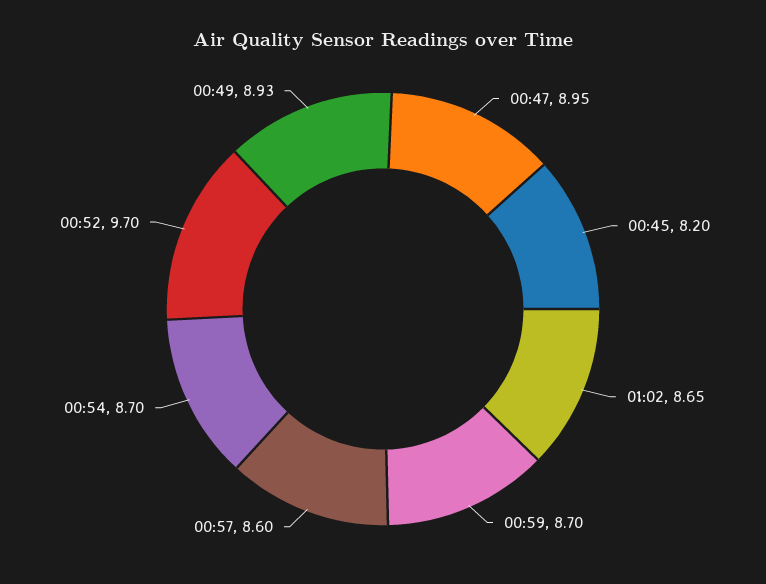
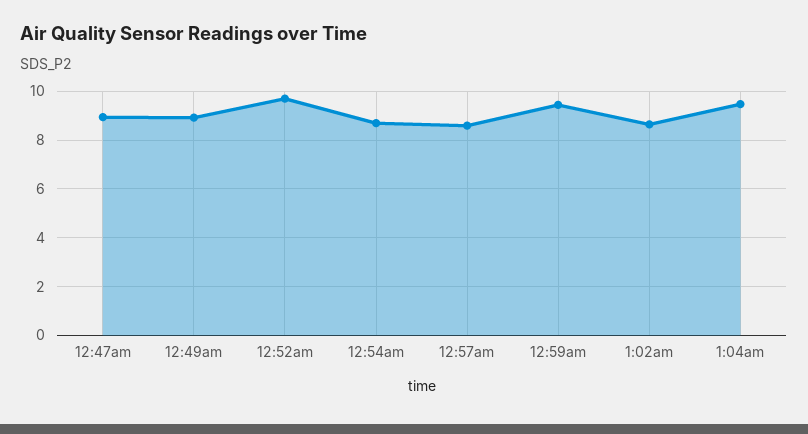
00:45: 8.2 -> none
00:59: 8.7 -> 9.5
1:04am: none -> 9.5

